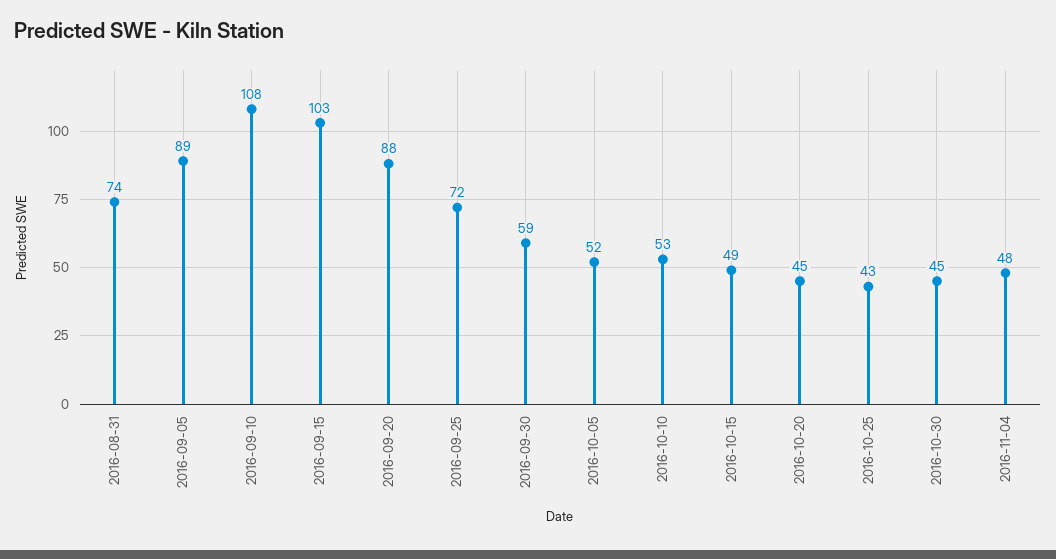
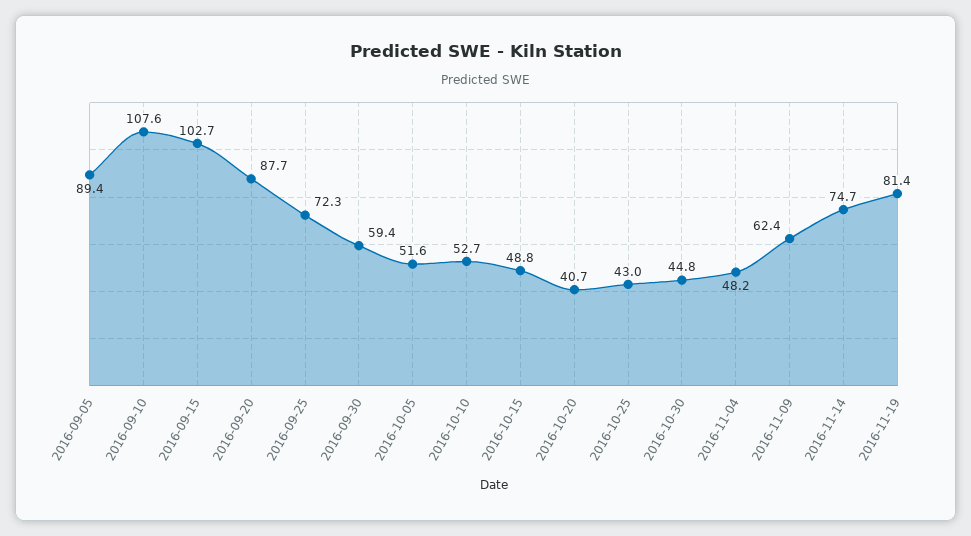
2016-08-31: 74 -> none
2016-10-20: 45 -> 40.7
2016-11-09: none -> 62.4
2016-11-14: none -> 74.7
2016-11-19: none -> 81.4

